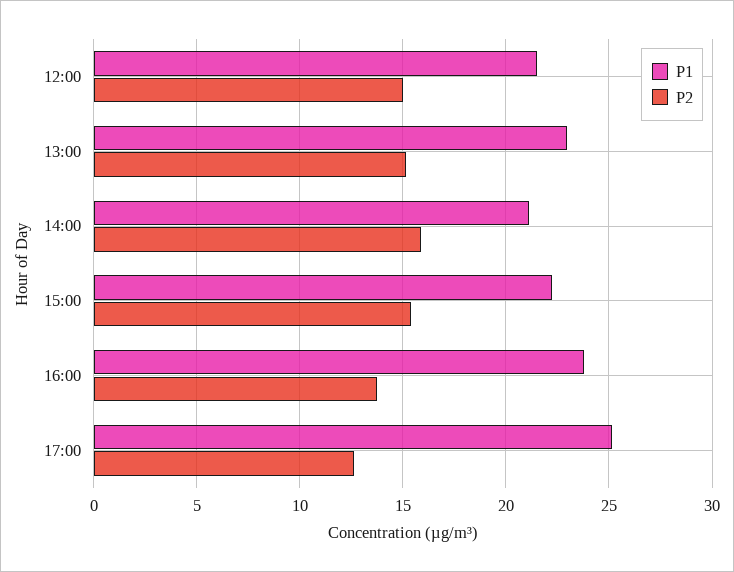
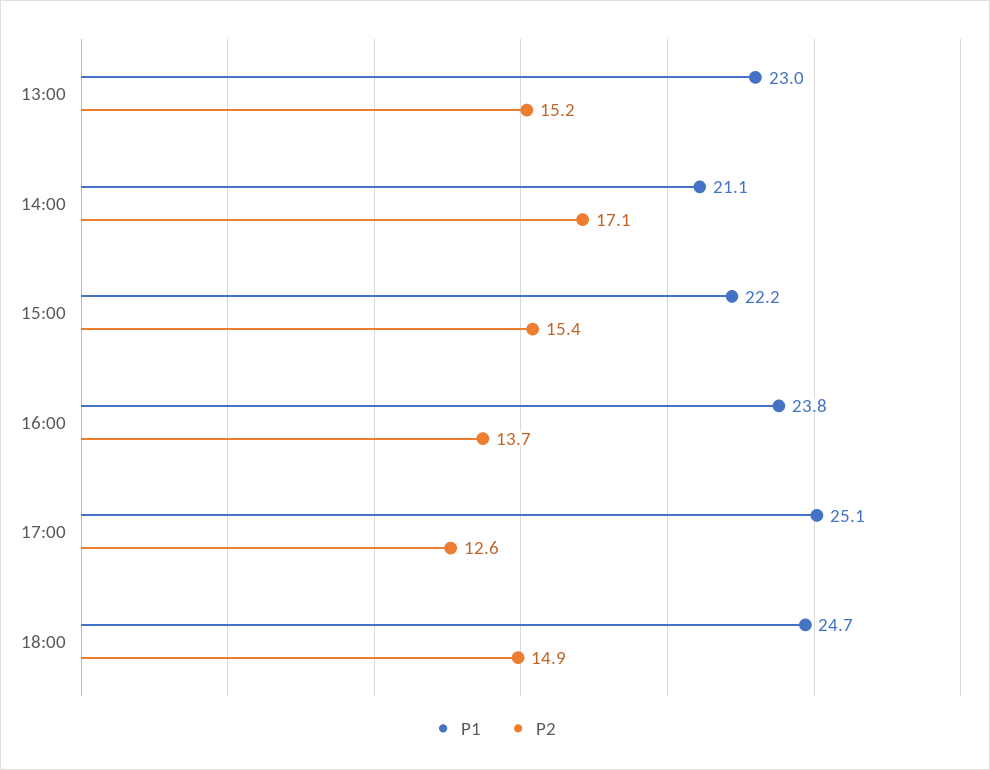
P1, 12:00: 21.5 -> none
P2, 12:00: 15 -> none
P2, 14:00: 16 -> 17.1
P1, 18:00: none -> 24.7
P2, 18:00: none -> 14.9

